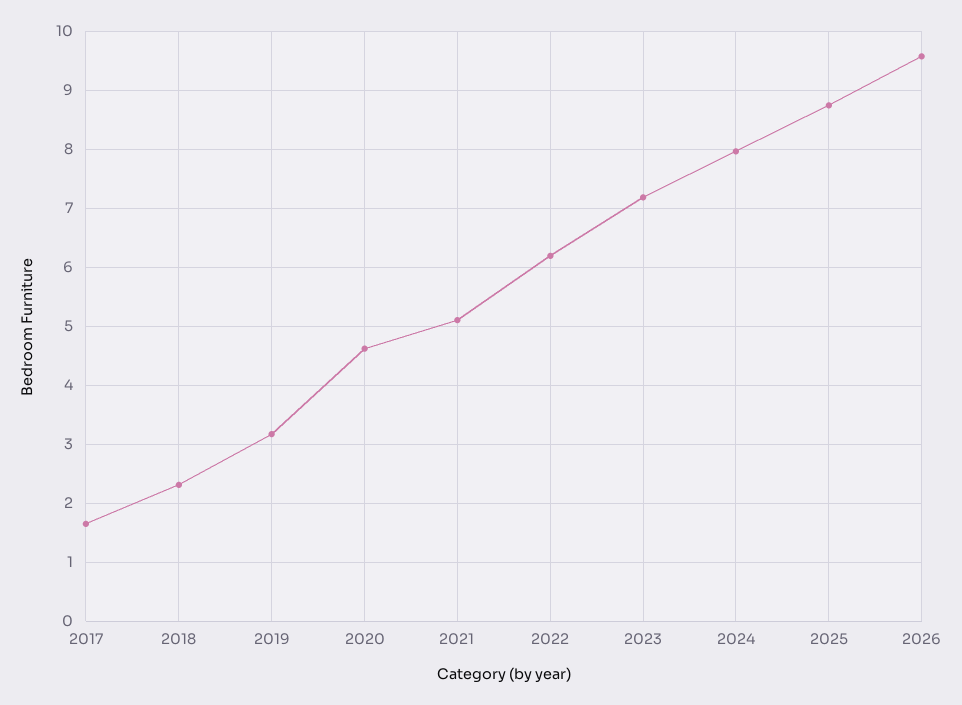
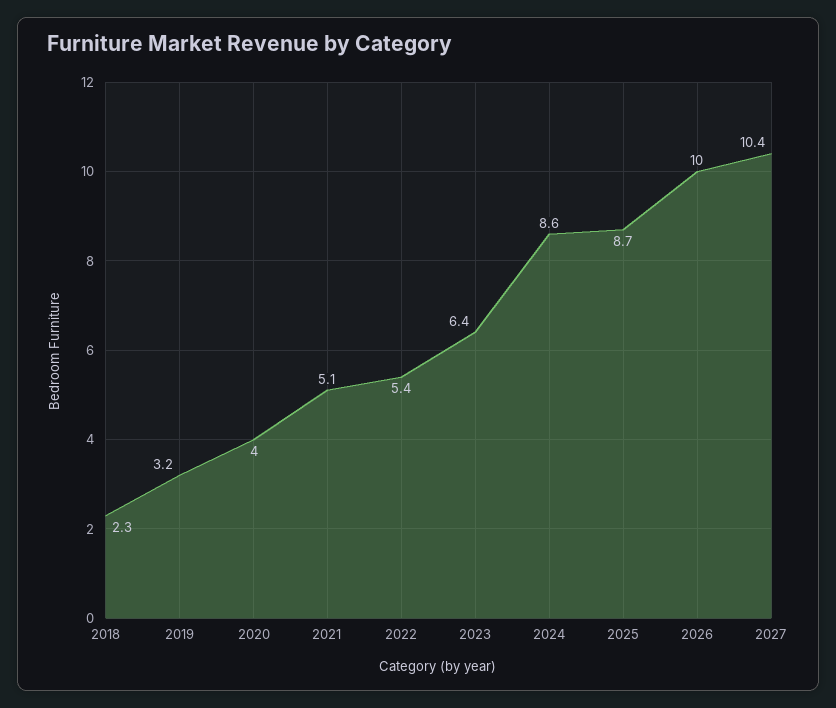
2017: 1.6 -> none
2020: 4.6 -> 4
2022: 6.2 -> 5.4
2023: 7.2 -> 6.4
2024: 8 -> 8.6
2026: 9.6 -> 10
2027: none -> 10.4

